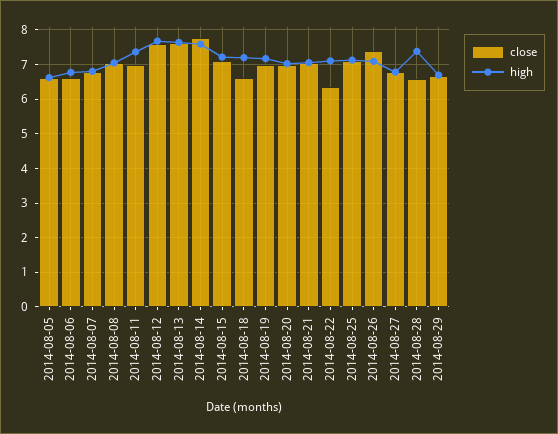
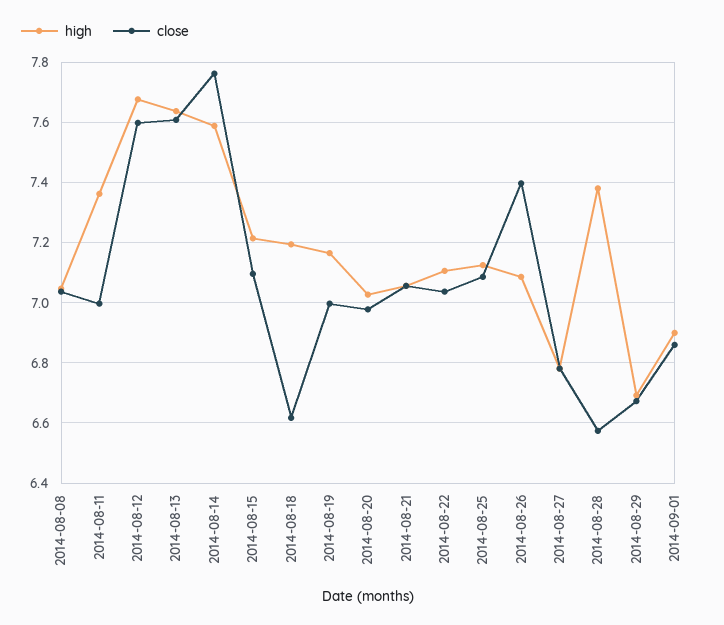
close, 2014-08-05: 6.6 -> none
high, 2014-08-05: 6.6 -> none
close, 2014-08-06: 6.6 -> none
high, 2014-08-06: 6.8 -> none
close, 2014-08-07: 6.8 -> none
high, 2014-08-07: 6.8 -> none
close, 2014-08-22: 6.4 -> 7.04
high, 2014-09-01: none -> 6.9
close, 2014-09-01: none -> 6.86

